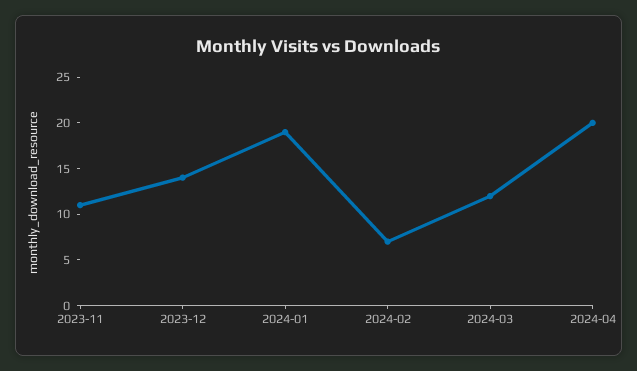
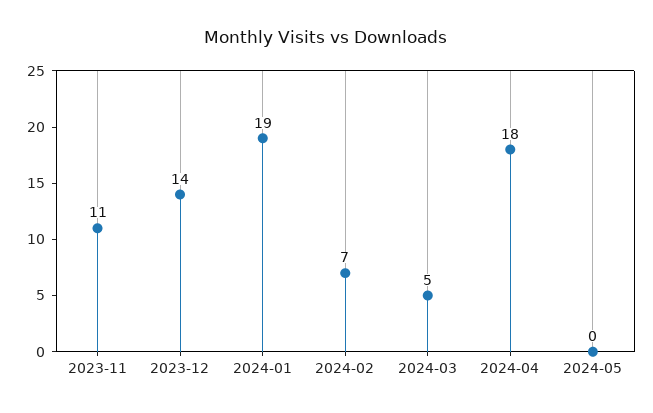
2024-03: 12 -> 5
2024-04: 20 -> 18
2024-05: none -> 0

